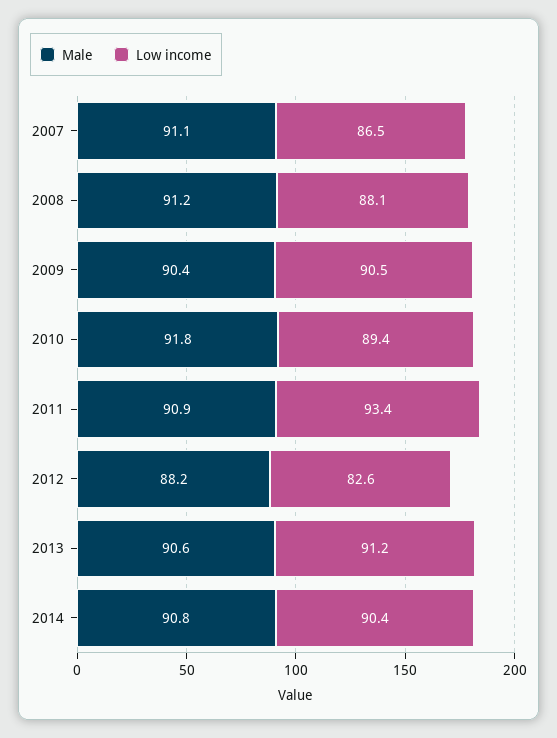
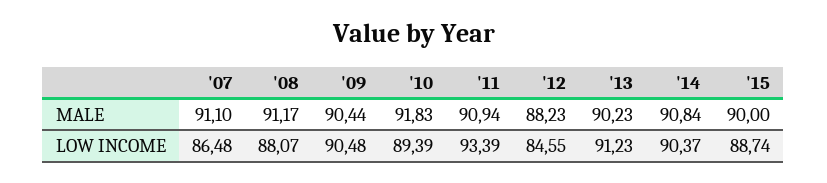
Low income, 2012: 82.6 -> 84.55
Male, 2013: 90.6 -> 90.23
Male, '15: none -> 90
Low income, '15: none -> 88.74

